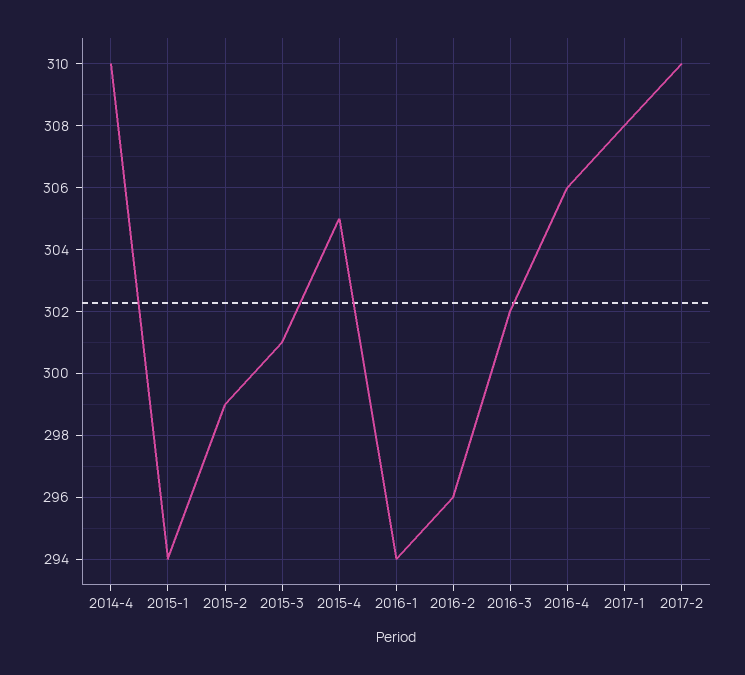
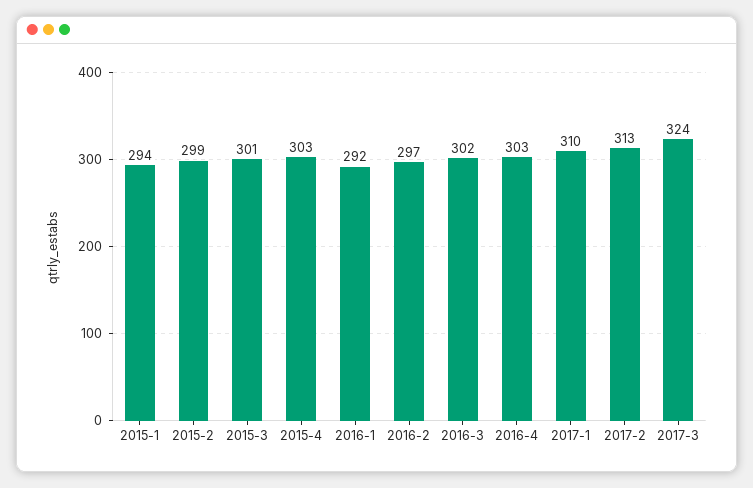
2014-4: 310 -> none
2015-4: 305 -> 303
2016-1: 294 -> 292
2016-2: 296 -> 297
2016-4: 306 -> 303
2017-1: 308 -> 310
2017-2: 310 -> 313
2017-3: none -> 324

